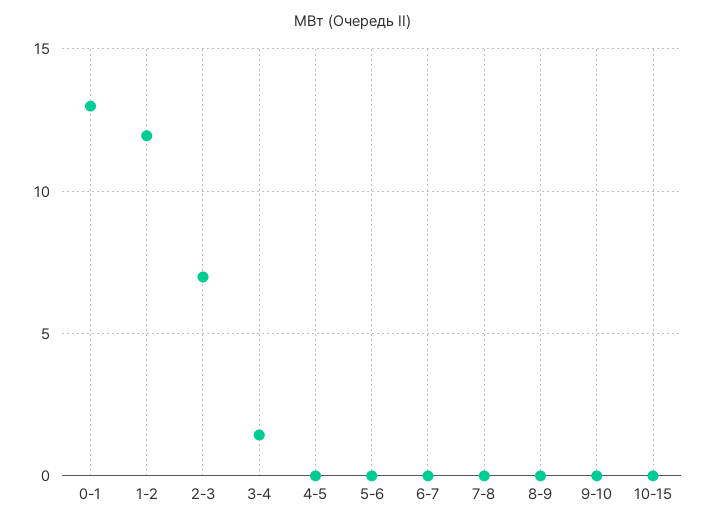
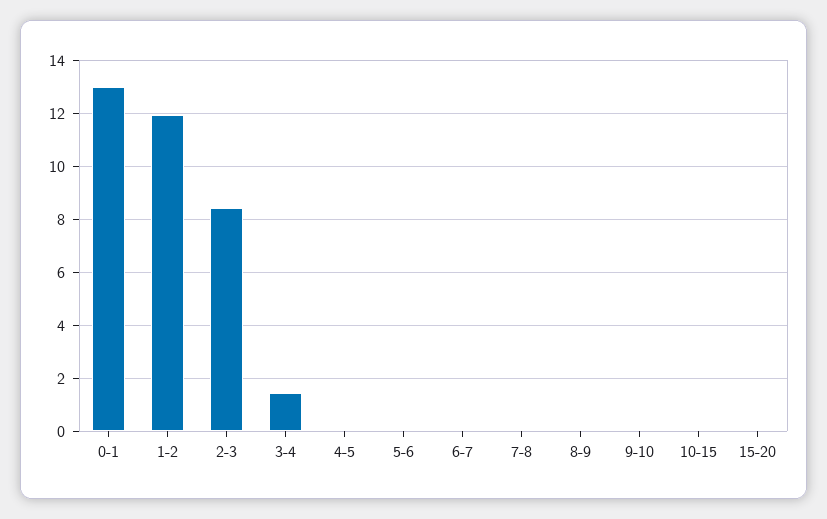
2-3: 7 -> 8.5
15-20: none -> 0

